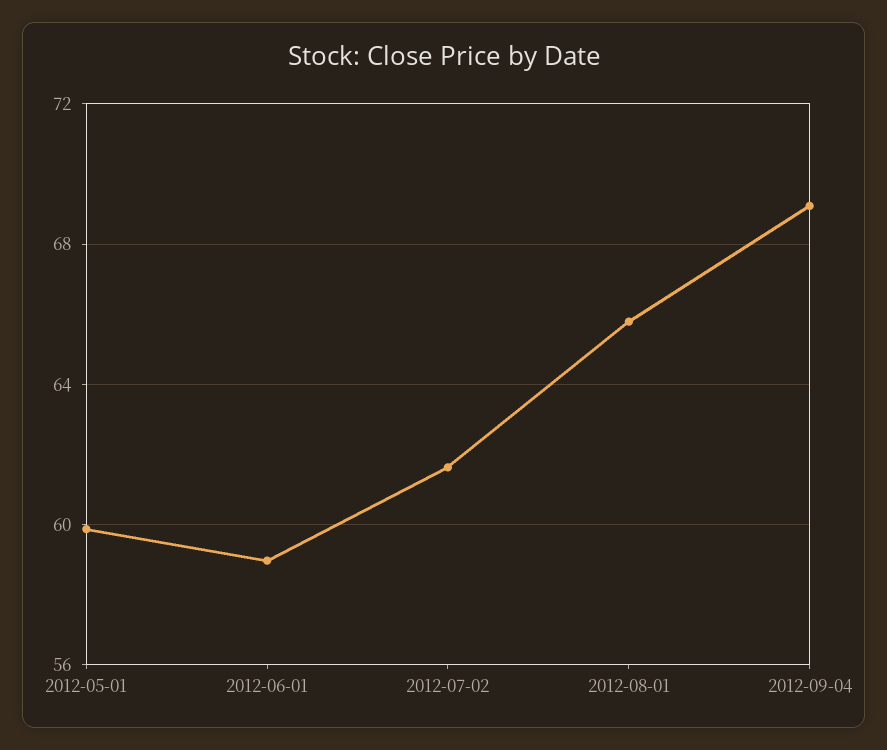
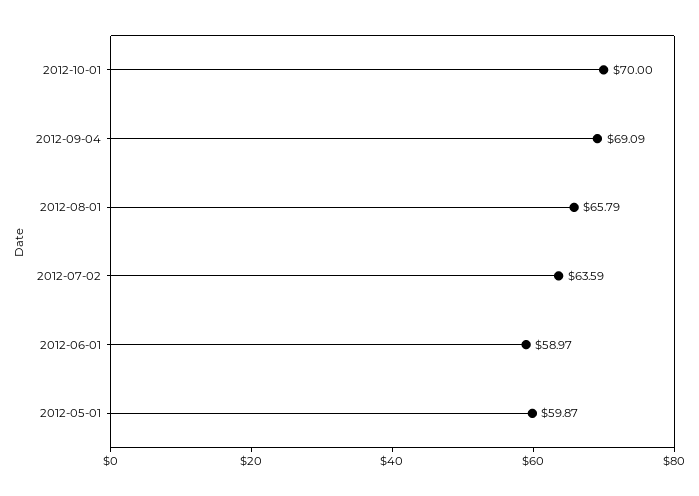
2012-07-02: 61.5 -> 63.59
2012-10-01: none -> 70

